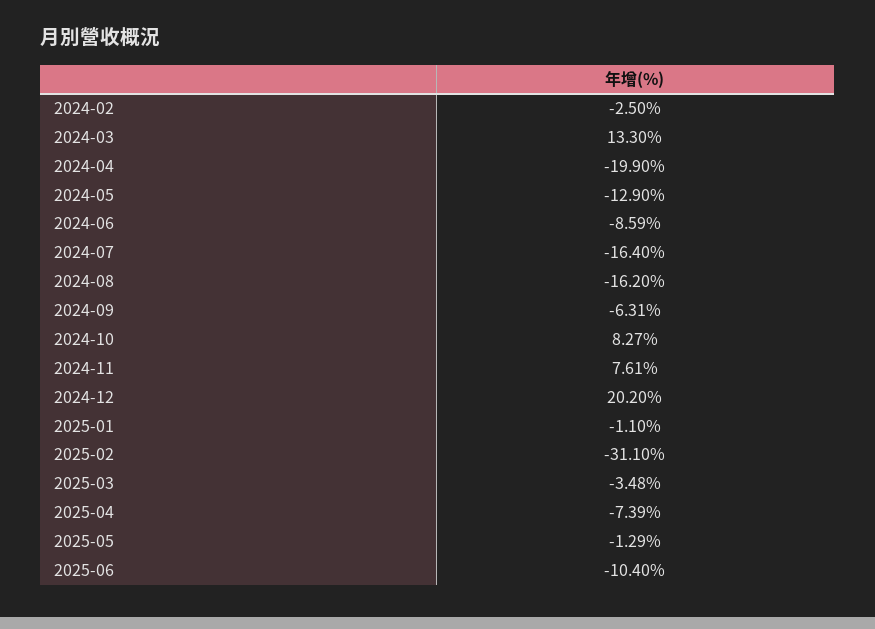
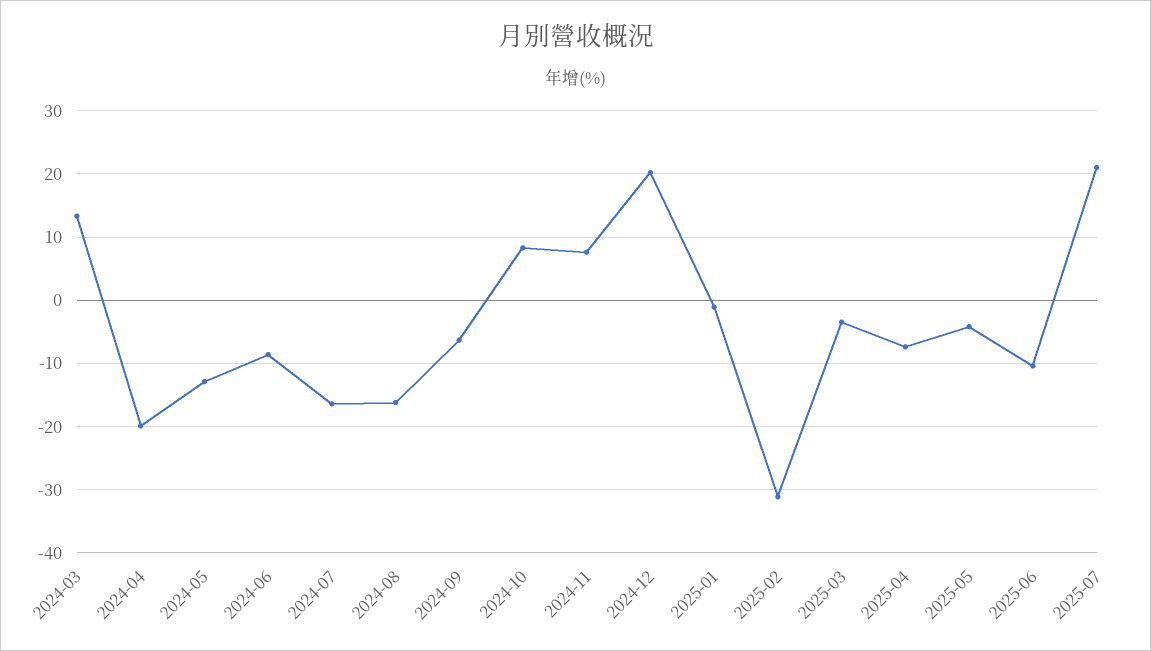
2024-02: -2.5 -> none
2025-05: -1.29 -> -4
2025-07: none -> 21

